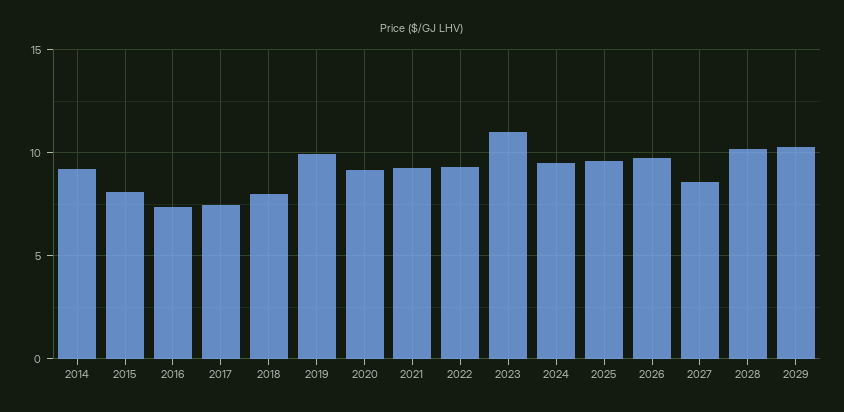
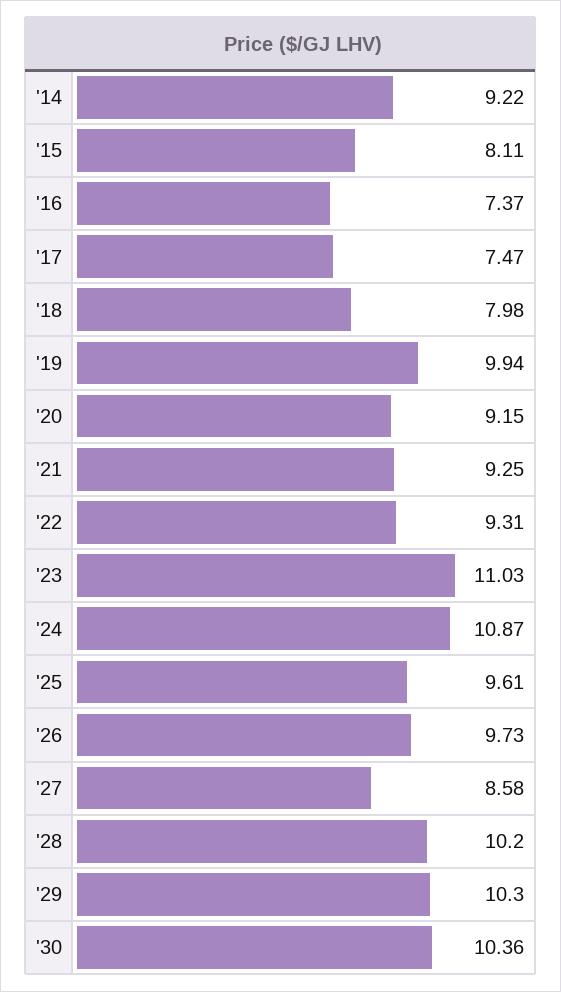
2024: 9.5 -> 10.87
'30: none -> 10.36

